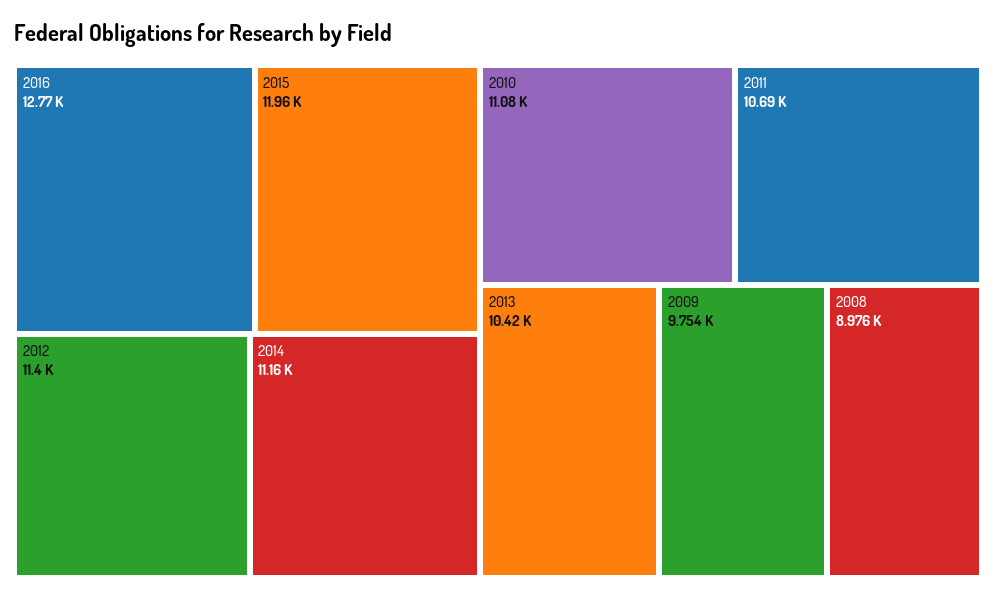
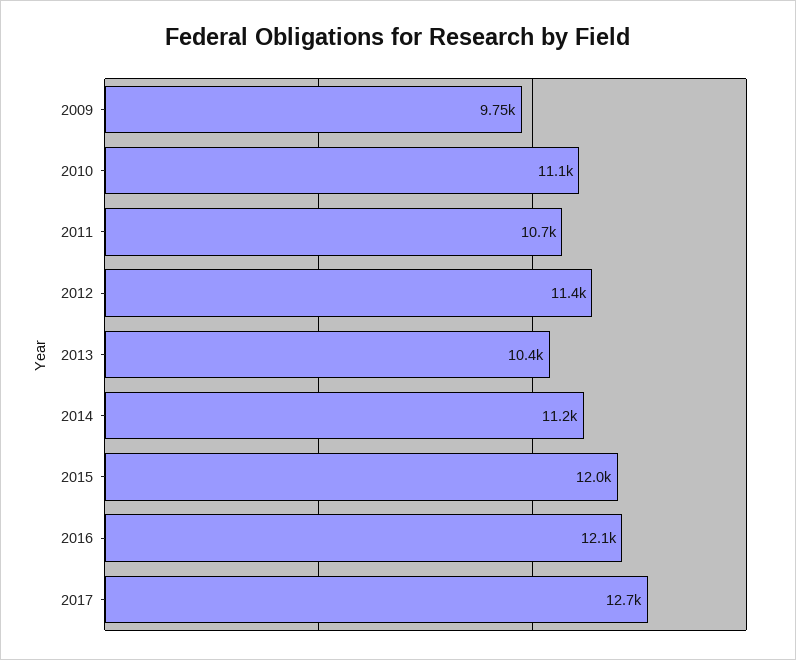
2016: 12770 -> 12100
2008: 8976 -> none
2017: none -> 12700

